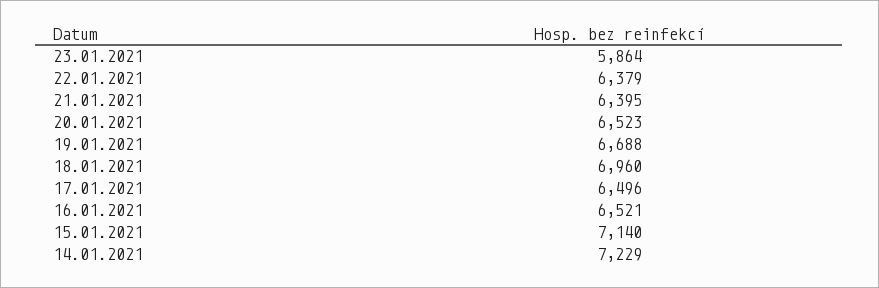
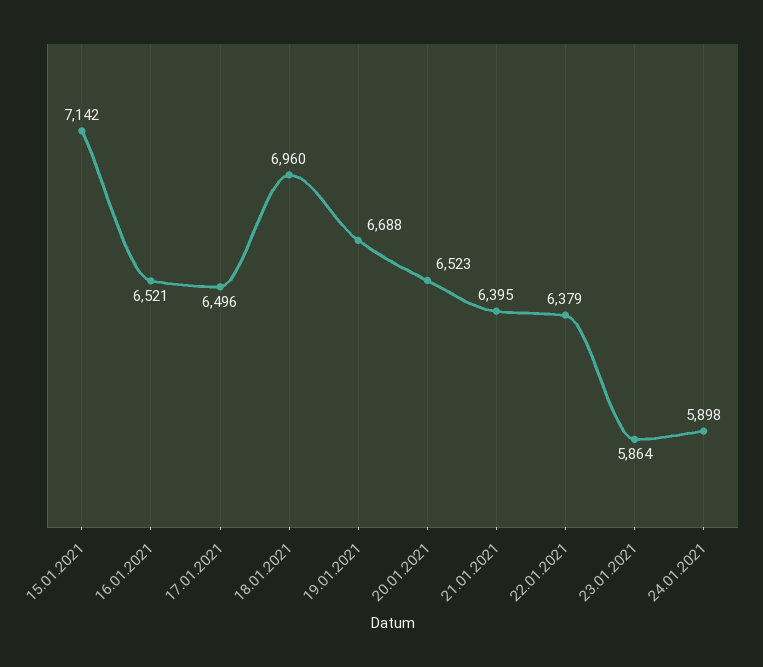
15.01.2021: 7140 -> 7142
14.01.2021: 7229 -> none
24.01.2021: none -> 5898

